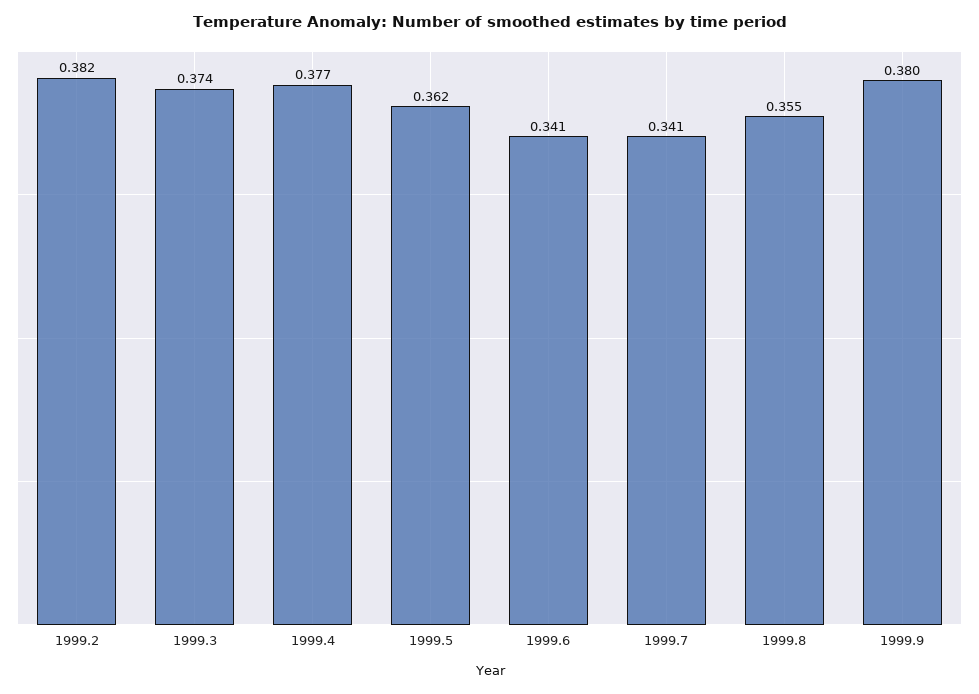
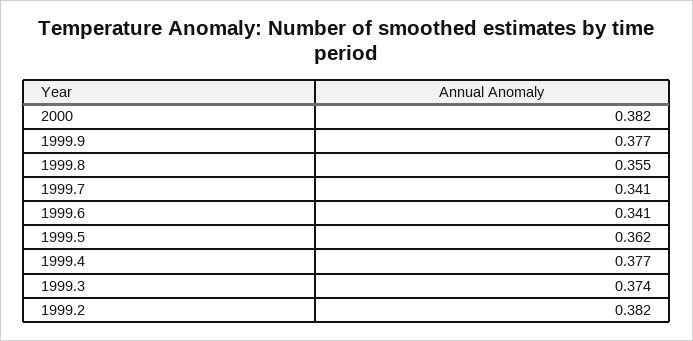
1999.9: 0.38 -> 0.377
2000: none -> 0.382

